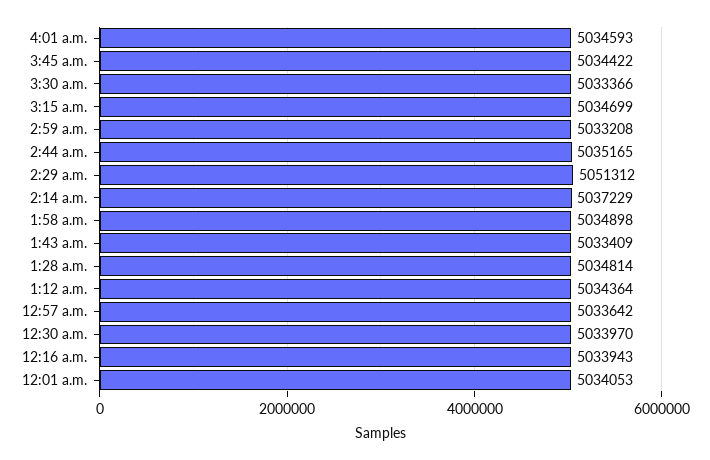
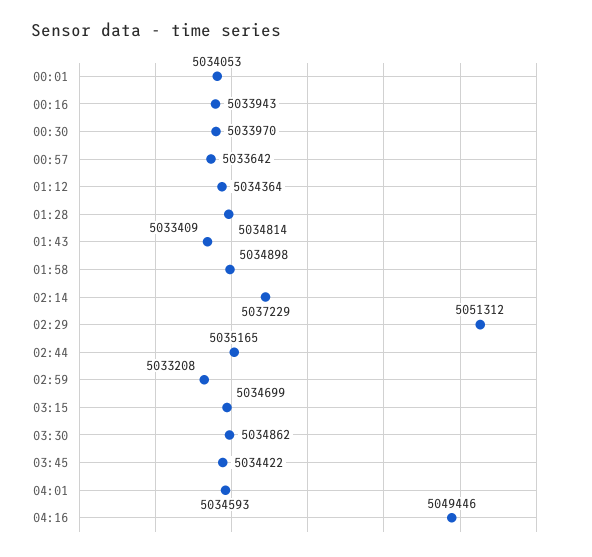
3:30 a.m.: 5033366 -> 5034862
04:16: none -> 5049446

